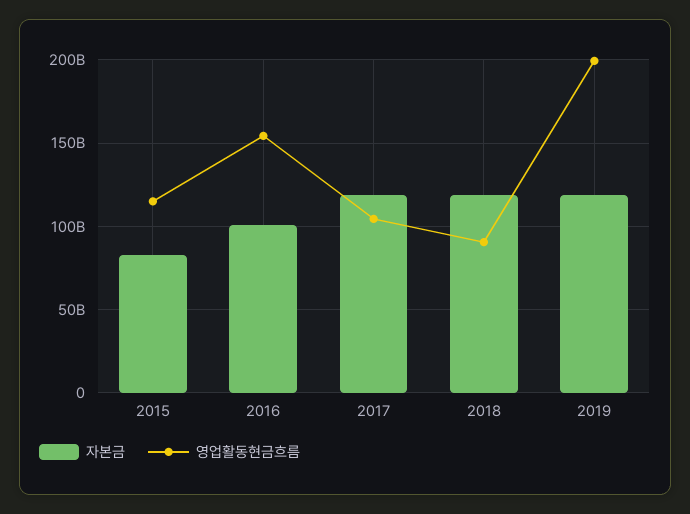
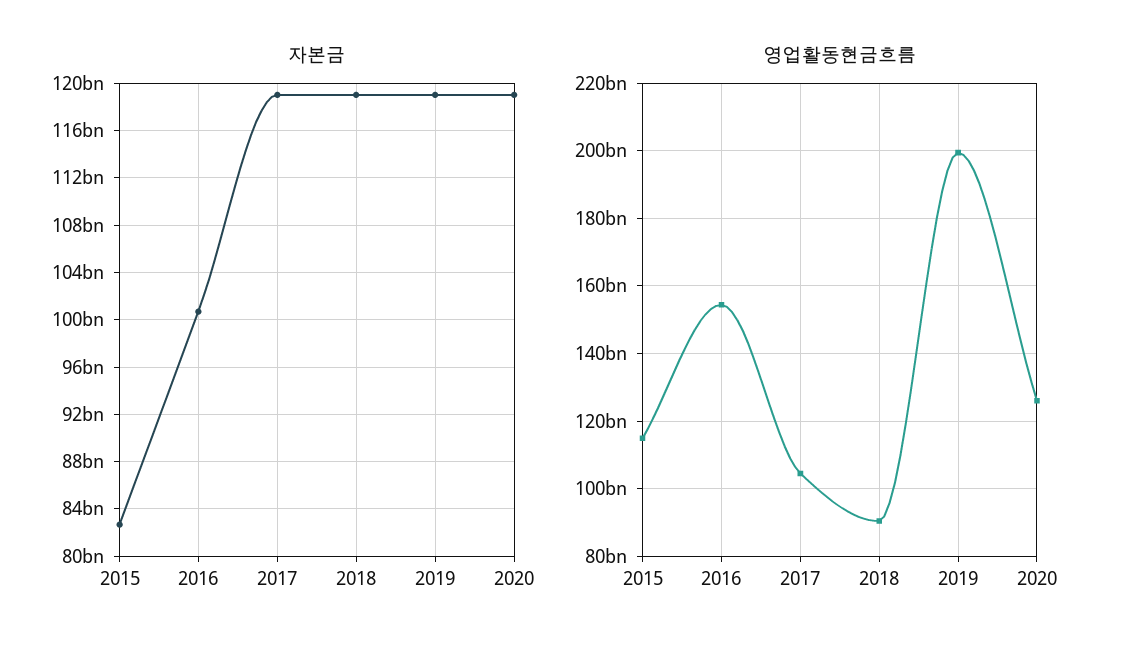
자본금, 2020: none -> 119000000000
영업활동현금흐름, 2020: none -> 126000000000

